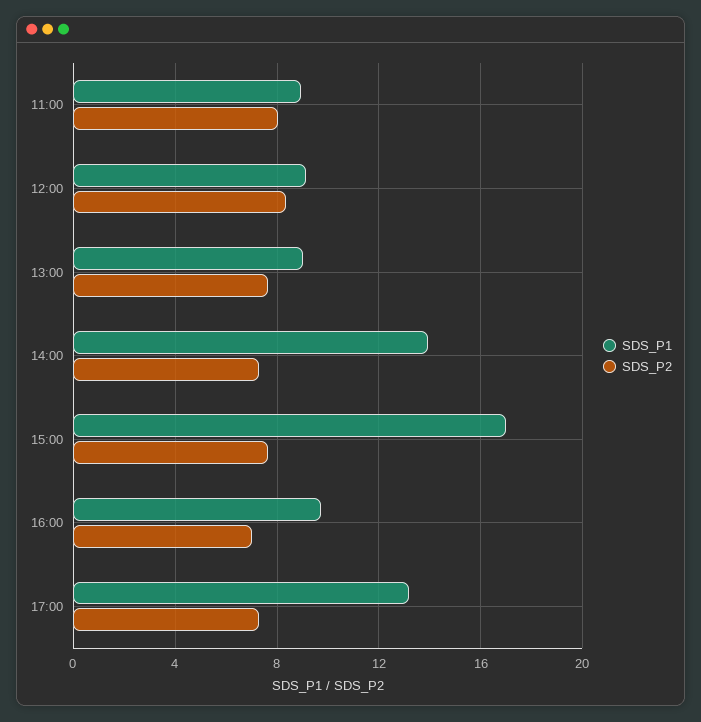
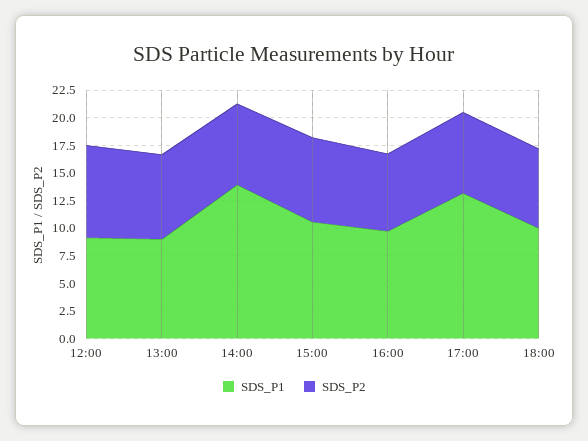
SDS_P1, 11:00: 9 -> none
SDS_P2, 11:00: 8 -> none
SDS_P1, 15:00: 17 -> 10
SDS_P1, 18:00: none -> 10
SDS_P2, 18:00: none -> 7.5

